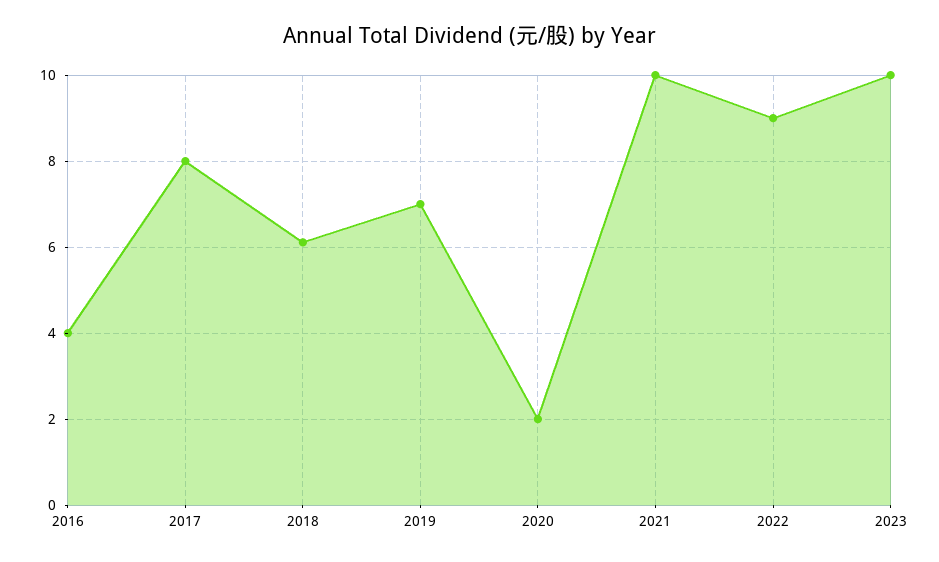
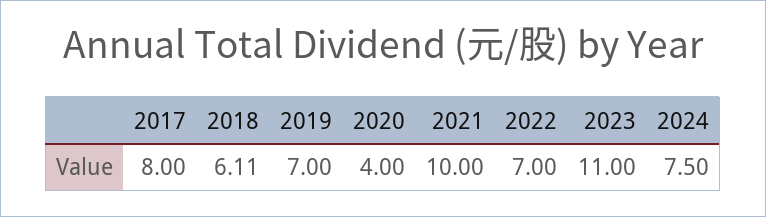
2016: 4 -> none
2020: 2 -> 4
2022: 9 -> 7
2023: 10 -> 11
2024: none -> 7.5

